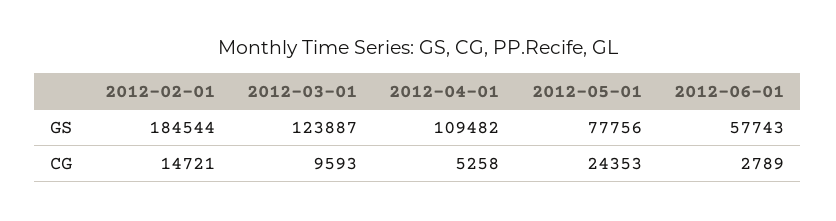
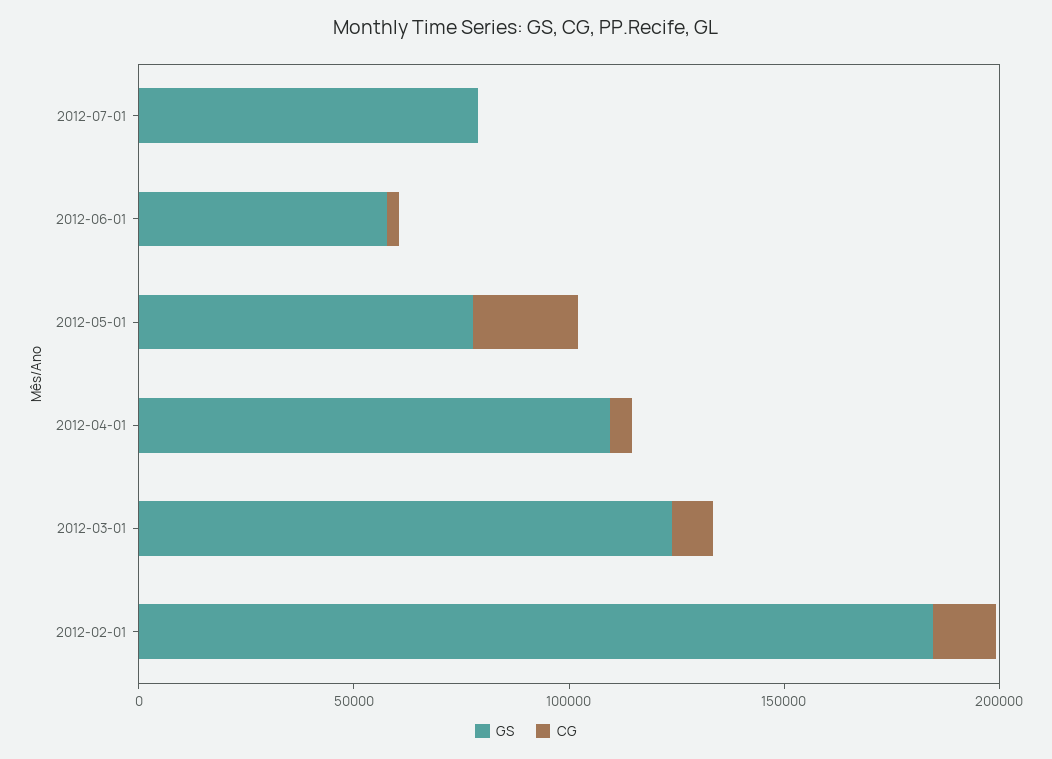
GS, 2012-07-01: none -> 80000
CG, 2012-07-01: none -> 0

